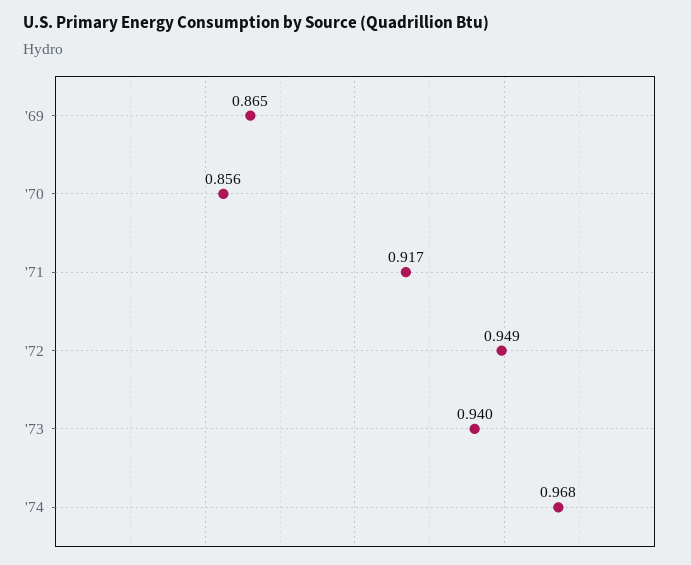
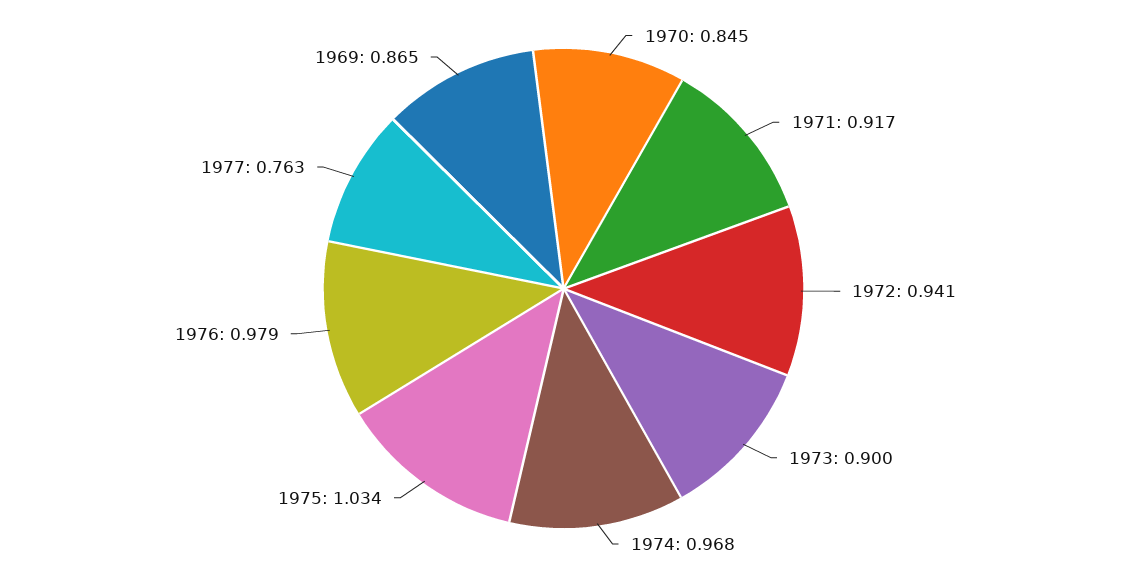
'70: 0.856 -> 0.845
'72: 0.949 -> 0.941
'73: 0.94 -> 0.9
1975: none -> 1.034
1976: none -> 0.979
1977: none -> 0.763

